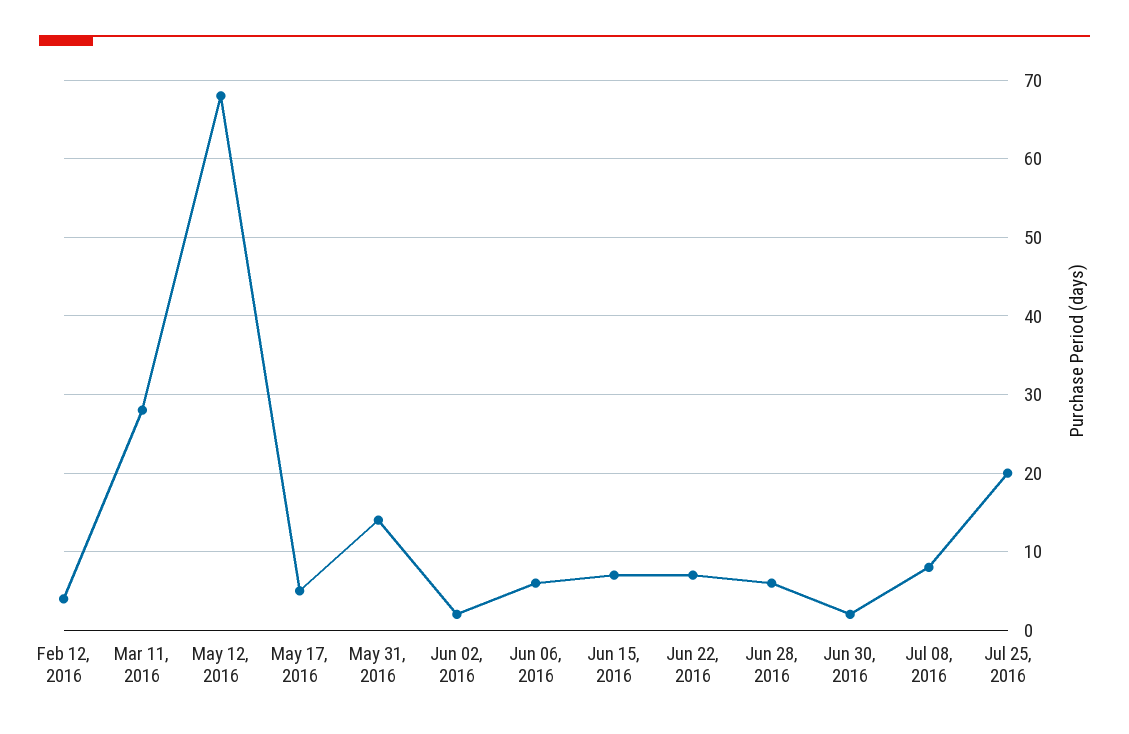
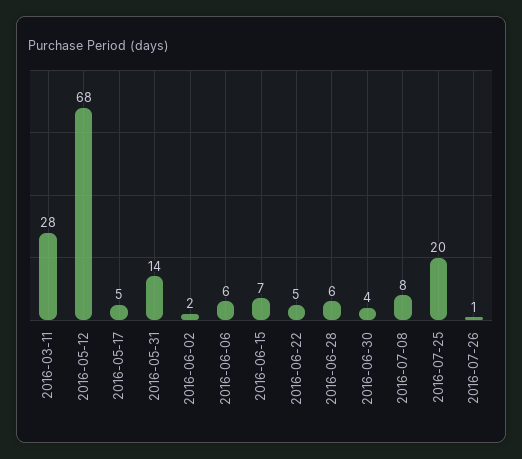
Feb 12, 2016: 4 -> none
Jun 22, 2016: 7 -> 5
Jun 30, 2016: 2 -> 4
2016-07-26: none -> 1

